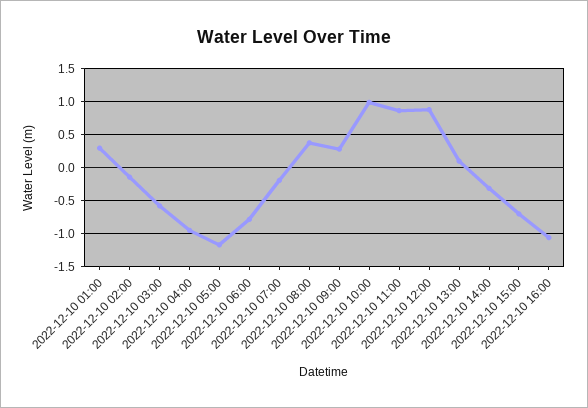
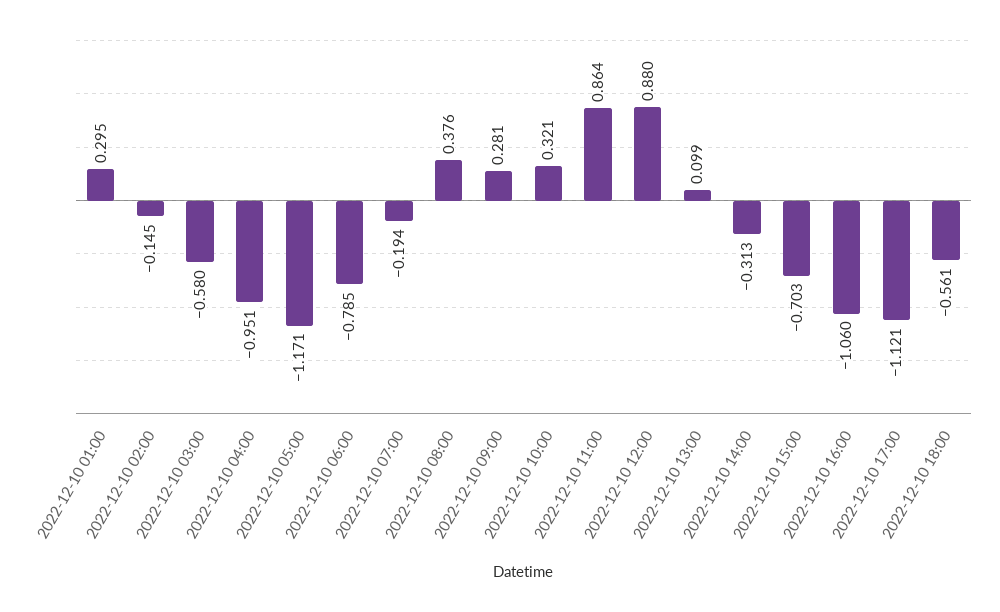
2022-12-10 10:00: 1 -> 0.321
2022-12-10 17:00: none -> -1.121
2022-12-10 18:00: none -> -0.561

